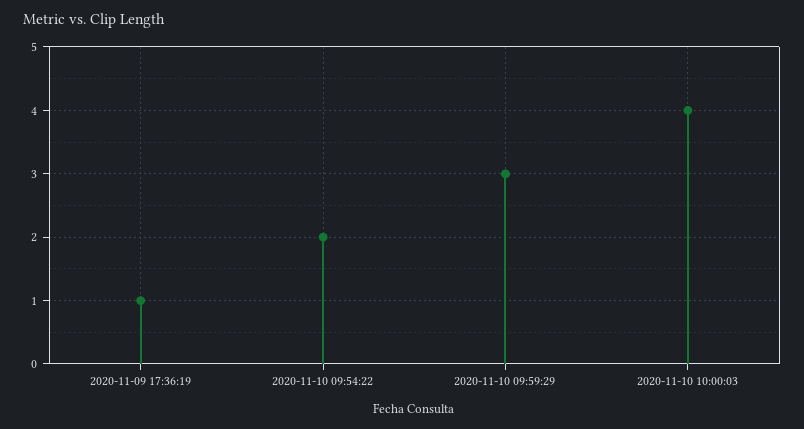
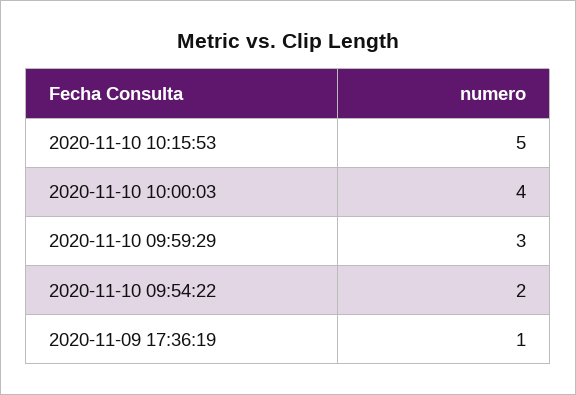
2020-11-10 10:15:53: none -> 5

